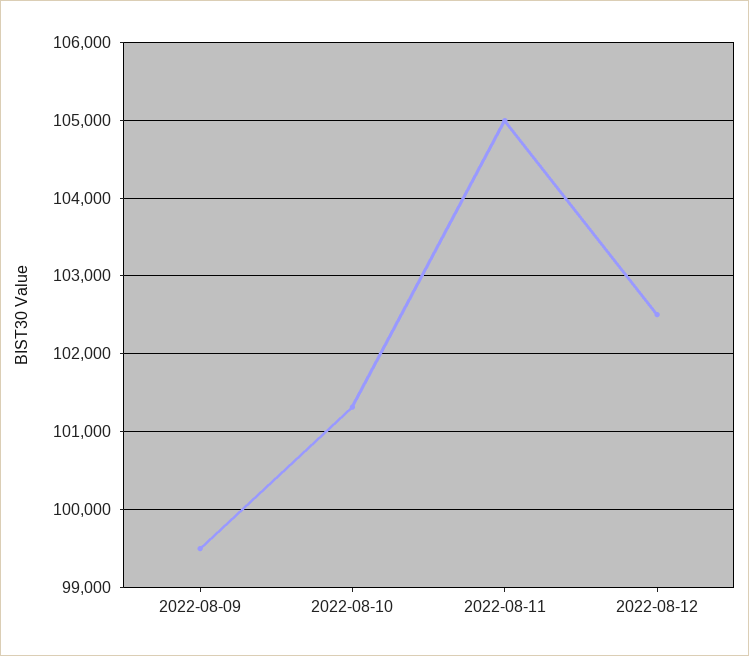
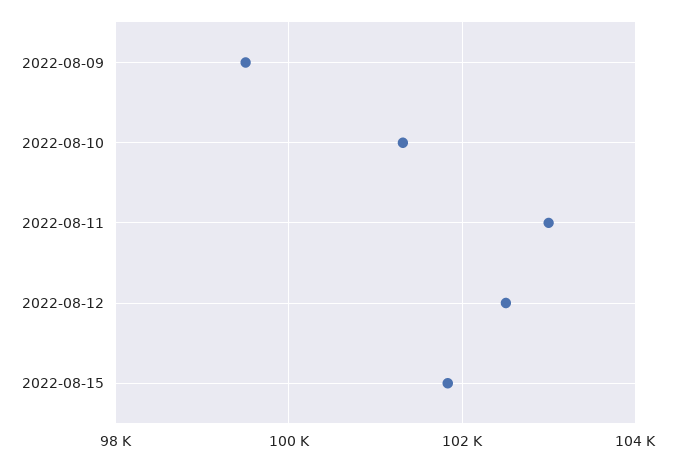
2022-08-11: 105000 -> 103000
2022-08-15: none -> 101800

